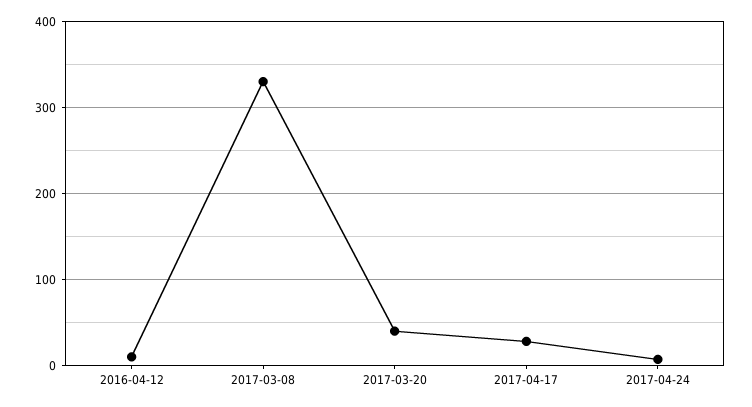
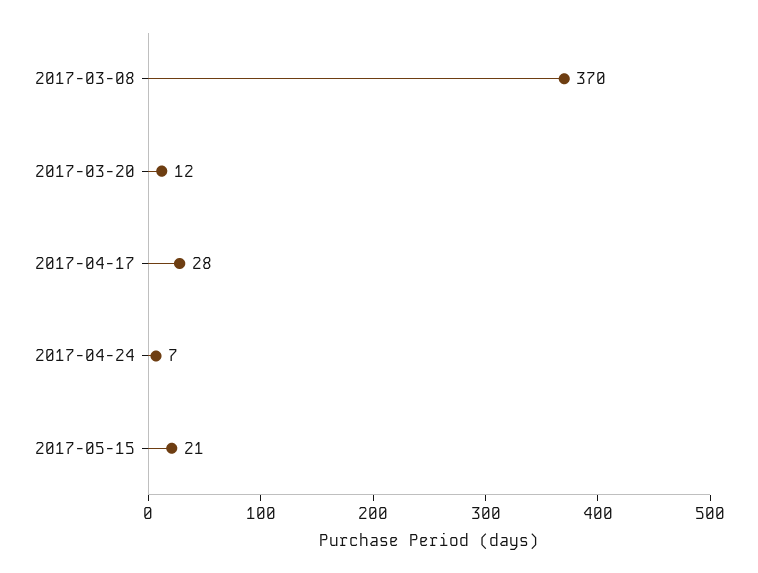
2016-04-12: 10 -> none
2017-03-08: 330 -> 370
2017-03-20: 40 -> 12
2017-05-15: none -> 21

